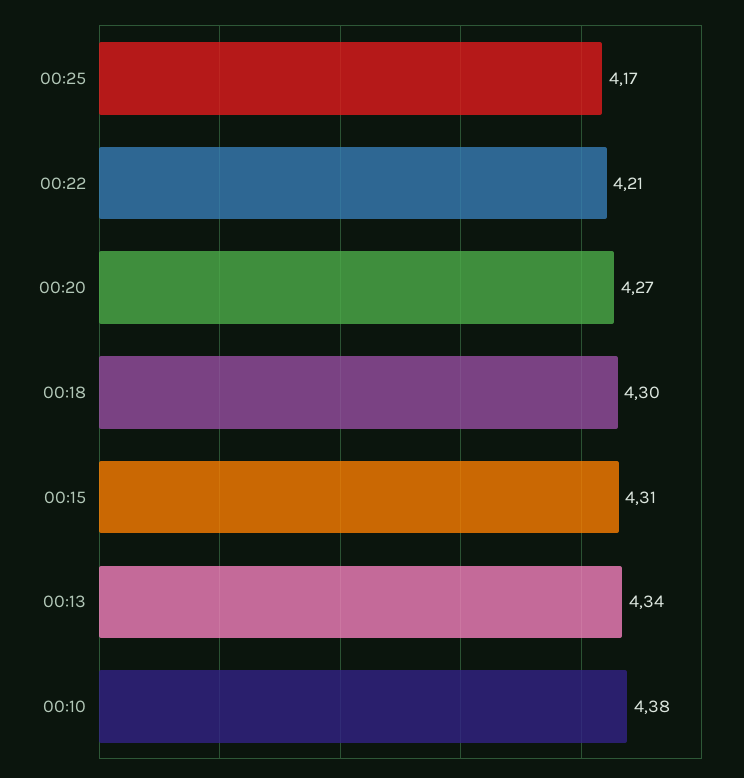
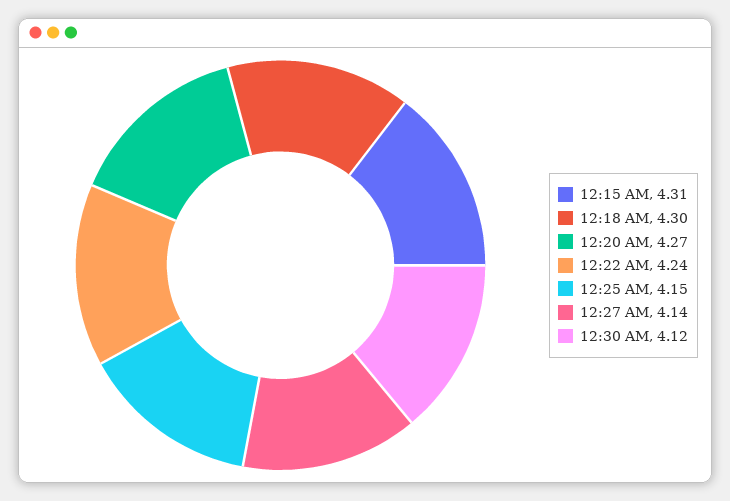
00:25: 4.17 -> 4.15
00:22: 4.21 -> 4.24
00:13: 4.34 -> none
00:10: 4.38 -> none
12:27 AM: none -> 4.14
12:30 AM: none -> 4.12

